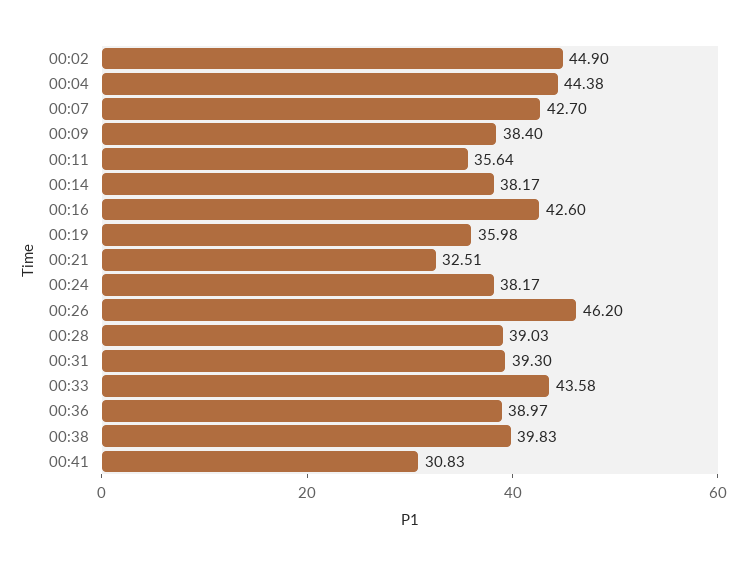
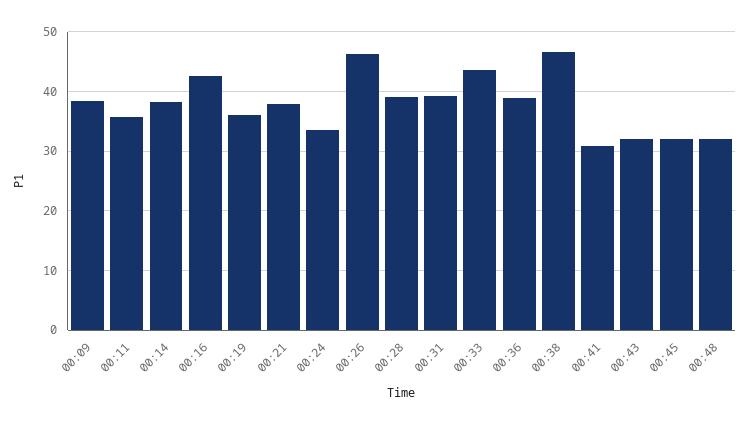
00:02: 44.9 -> none
00:04: 44.38 -> none
00:07: 42.7 -> none
00:21: 32.51 -> 38
00:24: 38.17 -> 34
00:38: 39.83 -> 46
00:43: none -> 32
00:45: none -> 32
00:48: none -> 32

